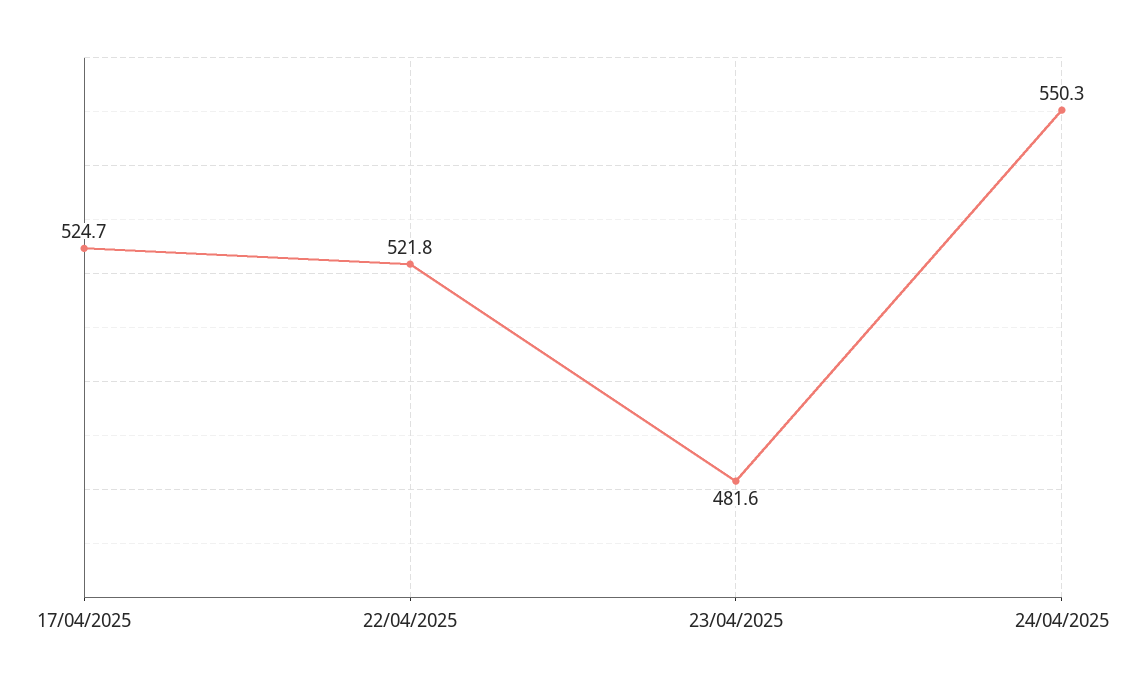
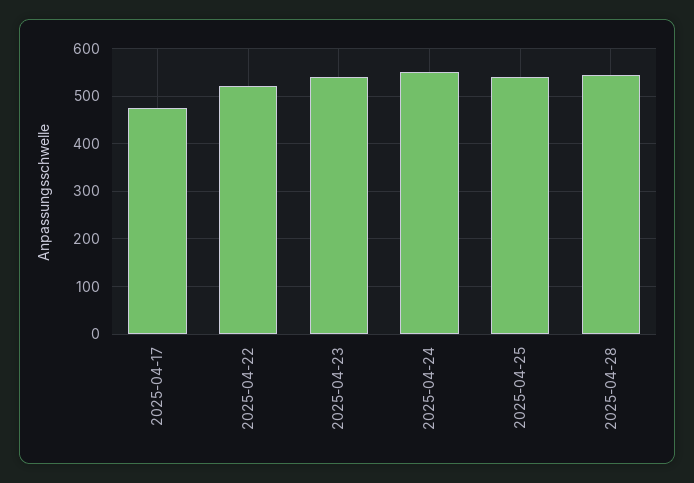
17/04/2025: 524.7 -> 480
23/04/2025: 481.6 -> 540
2025-04-25: none -> 540
2025-04-28: none -> 540

